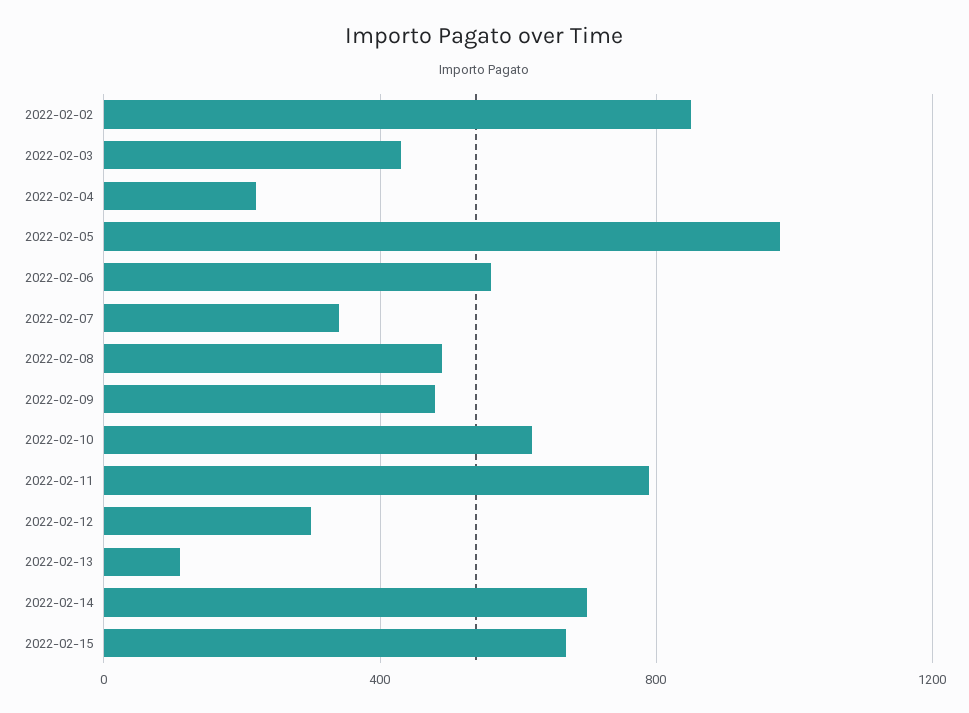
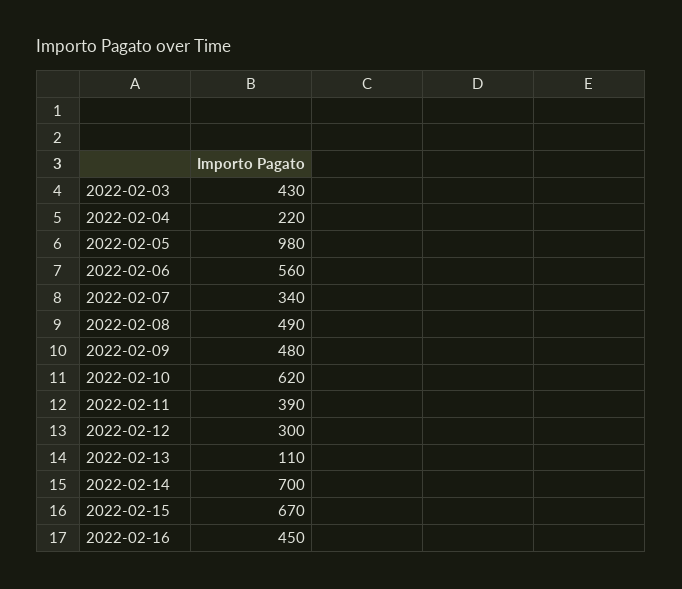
2022-02-02: 850 -> none
2022-02-11: 800 -> 390
2022-02-16: none -> 450

